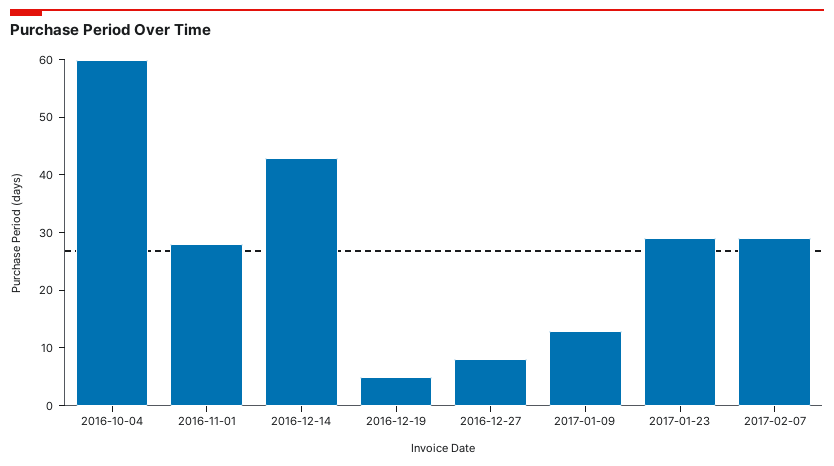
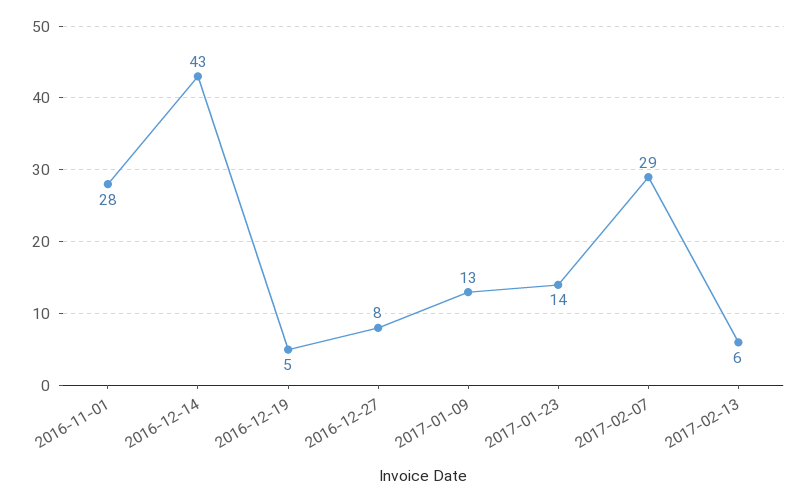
2016-10-04: 60 -> none
2017-01-23: 30 -> 14
2017-02-13: none -> 6

